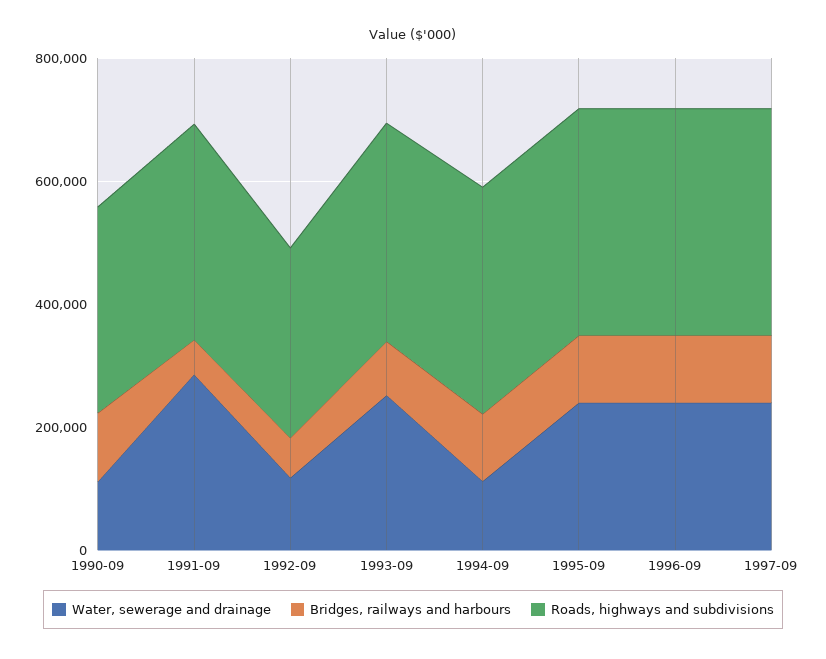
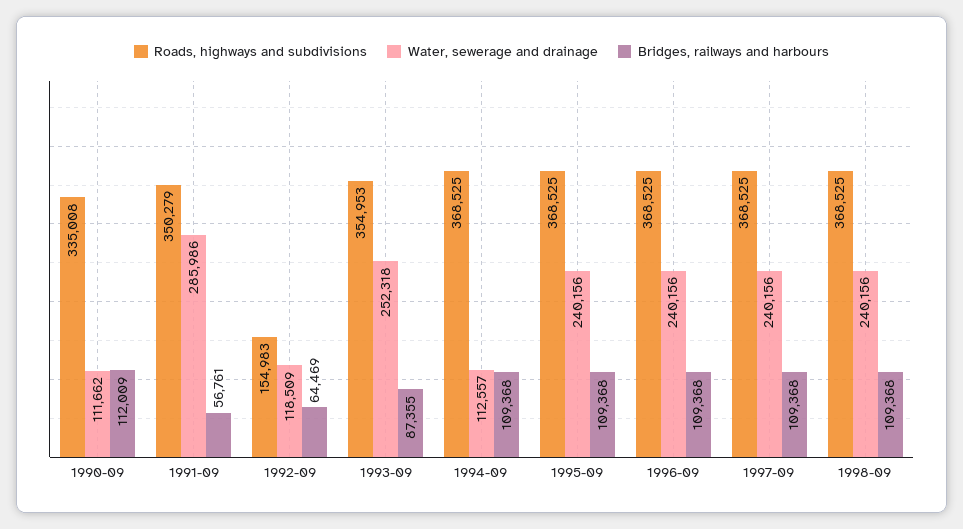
Roads, highways and subdivisions, 1992-09: 300000 -> 154983
Roads, highways and subdivisions, 1998-09: none -> 368525
Water, sewerage and drainage, 1998-09: none -> 240156
Bridges, railways and harbours, 1998-09: none -> 109368

